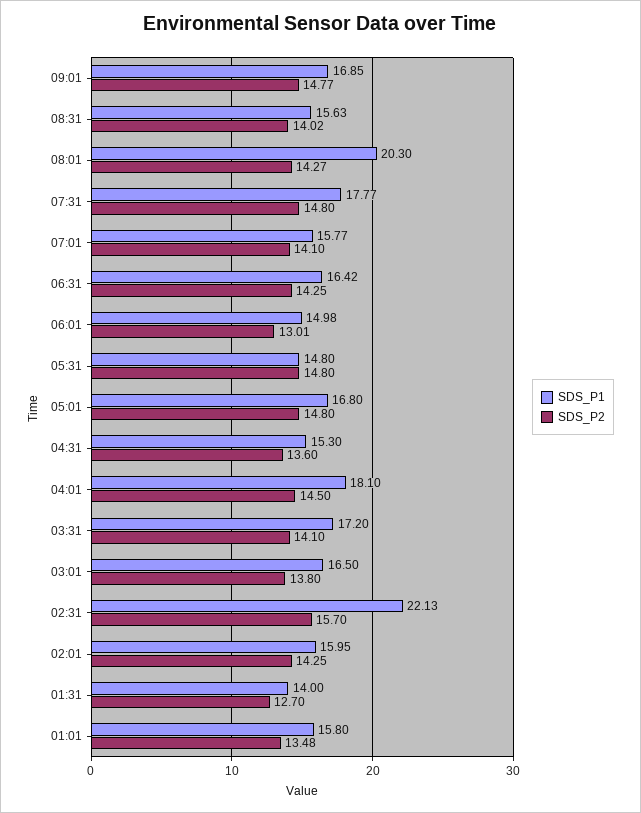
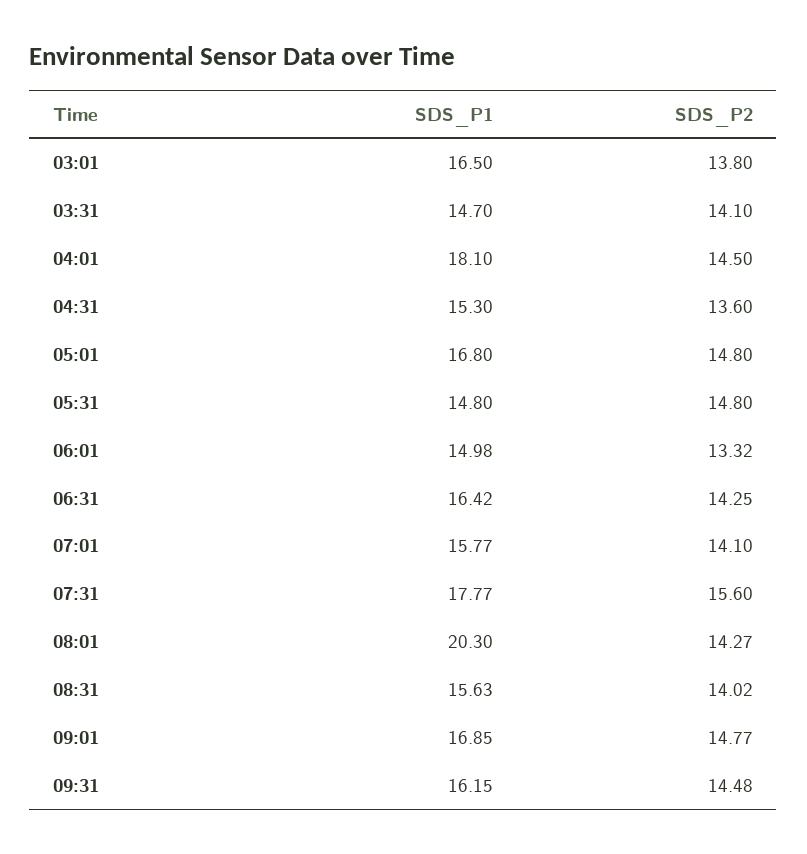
SDS_P2, 07:31: 14.8 -> 15.6
SDS_P2, 06:01: 13.01 -> 13.32
SDS_P1, 03:31: 17.2 -> 14.7
SDS_P1, 02:31: 22.13 -> none
SDS_P2, 02:31: 15.7 -> none
SDS_P1, 02:01: 15.95 -> none
SDS_P2, 02:01: 14.25 -> none
SDS_P1, 01:31: 14 -> none
SDS_P2, 01:31: 12.7 -> none
SDS_P1, 01:01: 15.8 -> none
SDS_P2, 01:01: 13.48 -> none
SDS_P1, 09:31: none -> 16.15
SDS_P2, 09:31: none -> 14.48

